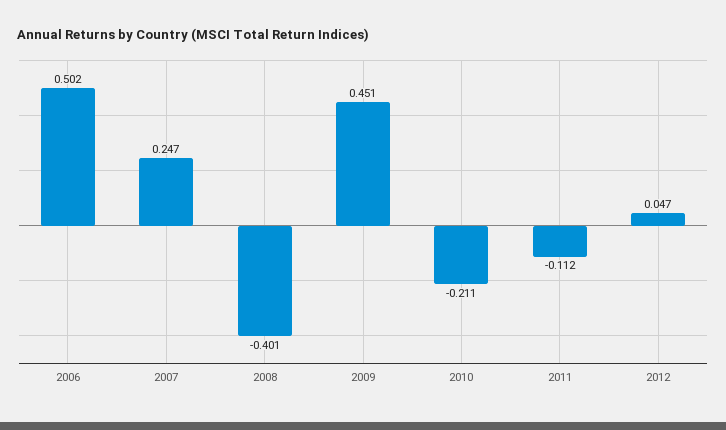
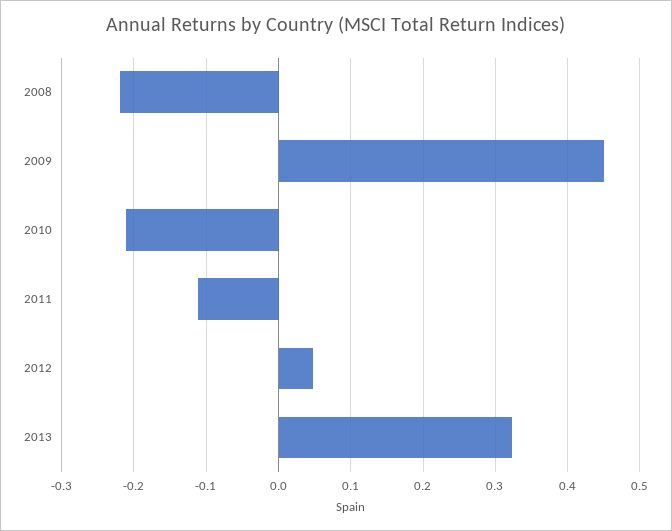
2006: 0.502 -> none
2007: 0.247 -> none
2008: -0.401 -> -0.22
2013: none -> 0.32

